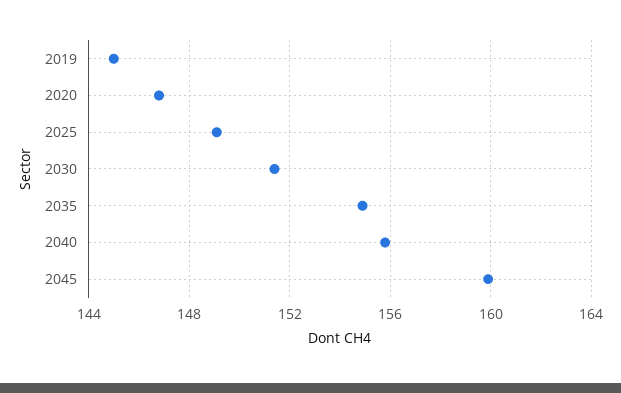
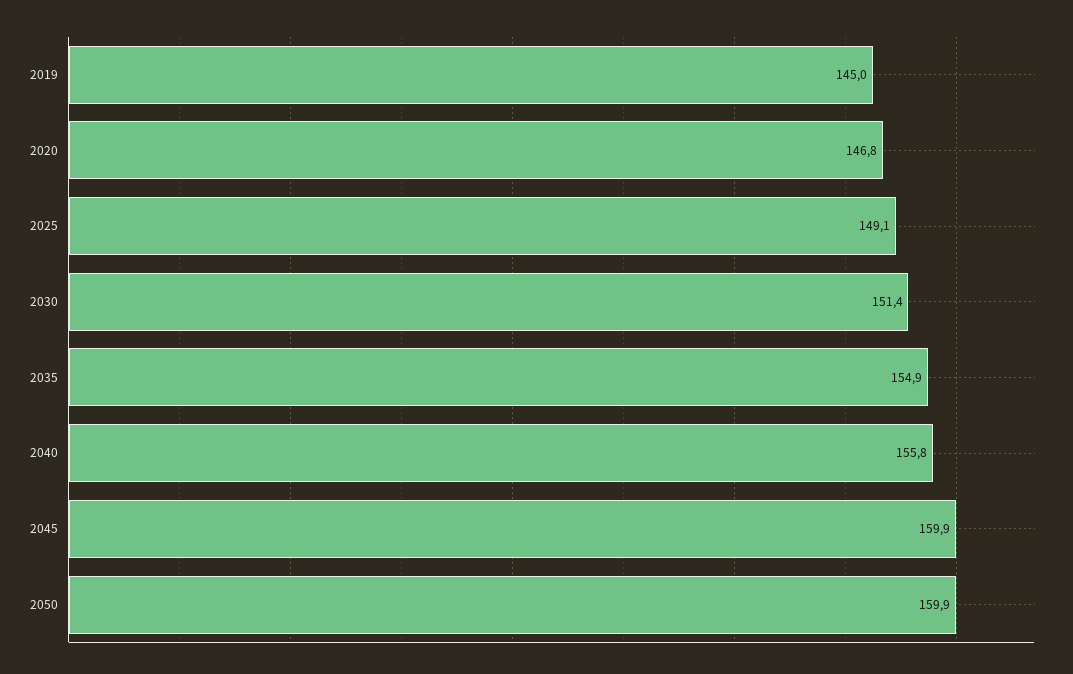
2050: none -> 159.9

